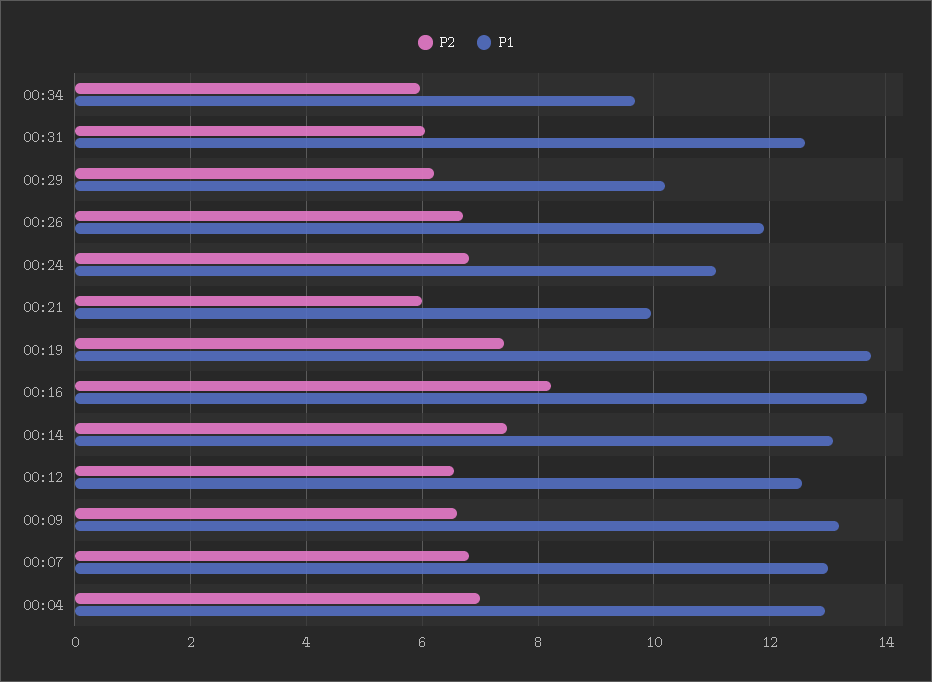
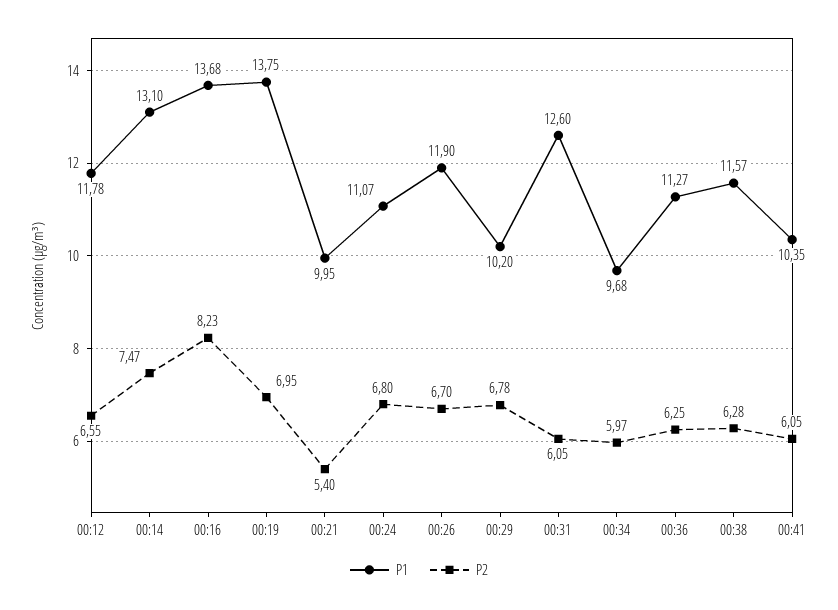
P2, 00:29: 6.2 -> 6.78
P2, 00:21: 6 -> 5.4
P2, 00:19: 7.4 -> 6.95
P1, 00:12: 12.6 -> 11.78
P2, 00:09: 6.6 -> none
P1, 00:09: 13.2 -> none
P2, 00:07: 6.8 -> none
P1, 00:07: 13 -> none
P2, 00:04: 7 -> none
P1, 00:04: 13 -> none
P1, 00:36: none -> 11.27
P2, 00:36: none -> 6.25
P1, 00:38: none -> 11.57
P2, 00:38: none -> 6.28
P1, 00:41: none -> 10.35
P2, 00:41: none -> 6.05

